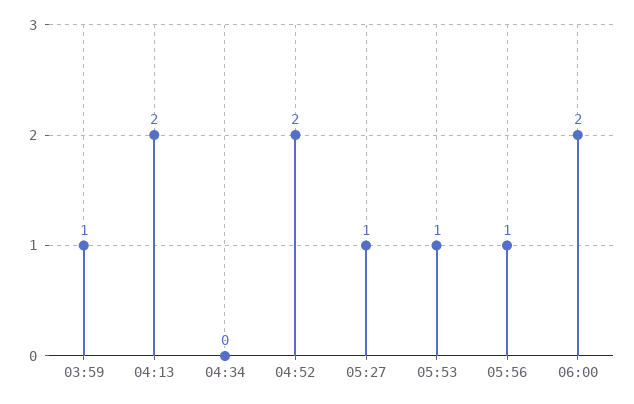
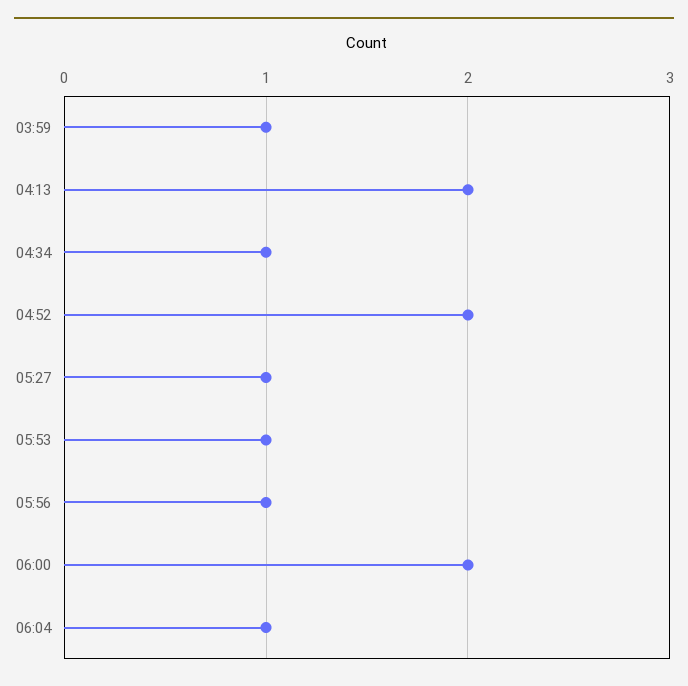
04:34: 0 -> 1
06:04: none -> 1

